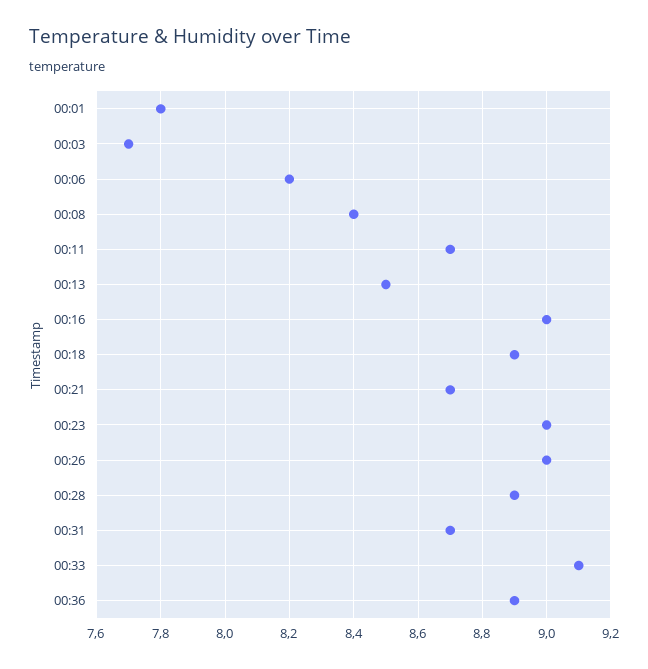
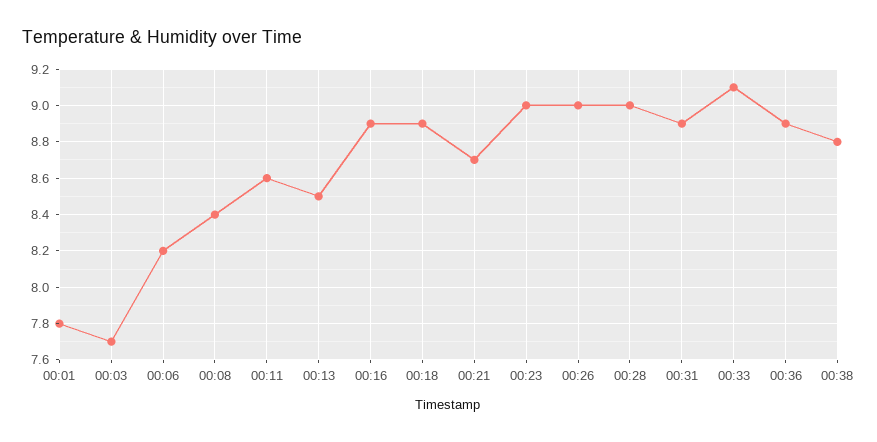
00:11: 8.7 -> 8.6
00:16: 9 -> 8.9
00:28: 8.9 -> 9
00:31: 8.7 -> 8.9
00:38: none -> 8.8

